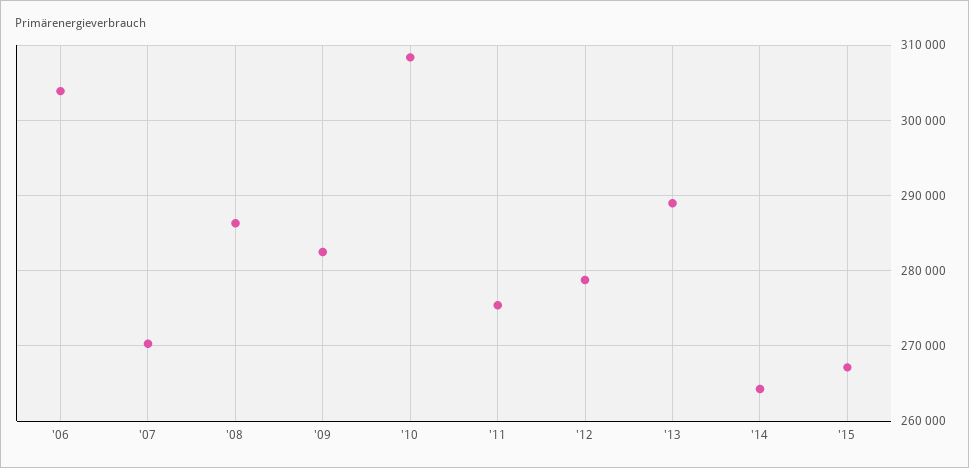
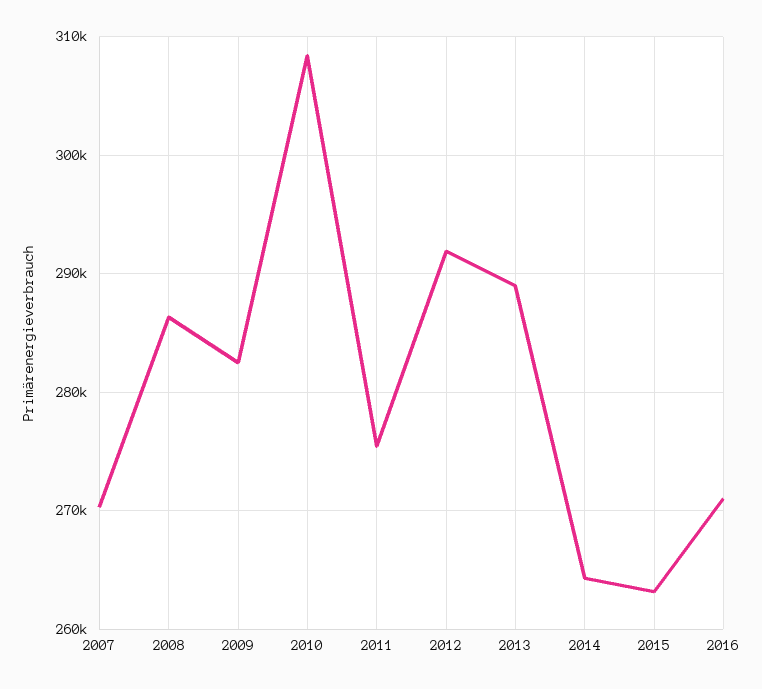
'06: 304000 -> none
'12: 279000 -> 292000
'15: 267000 -> 263000
2016: none -> 271000

